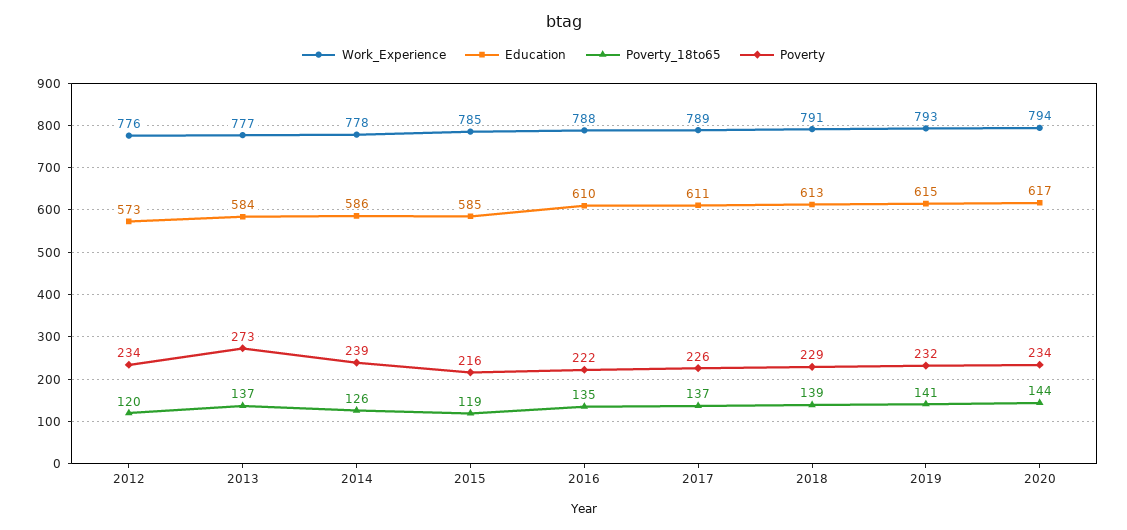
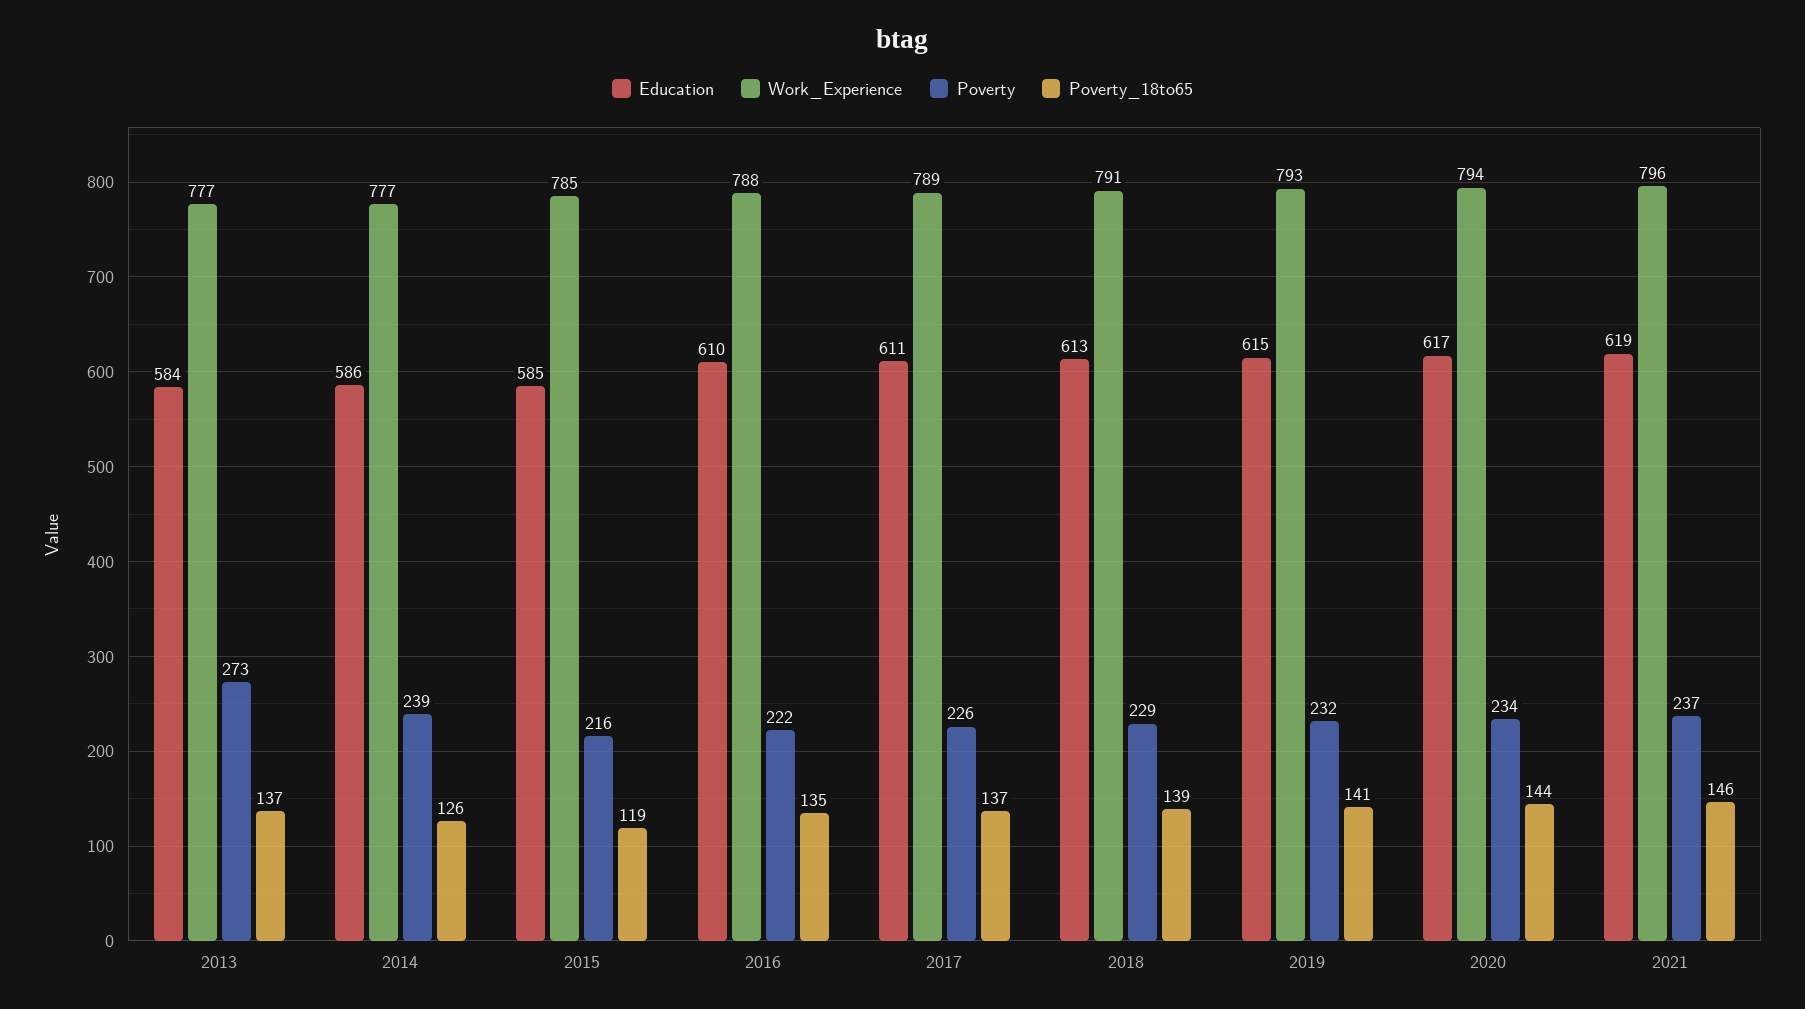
Work_Experience, 2012: 776 -> none
Education, 2012: 573 -> none
Poverty_18to65, 2012: 120 -> none
Poverty, 2012: 234 -> none
Work_Experience, 2014: 778 -> 777
Education, 2021: none -> 619
Work_Experience, 2021: none -> 796
Poverty, 2021: none -> 237
Poverty_18to65, 2021: none -> 146

